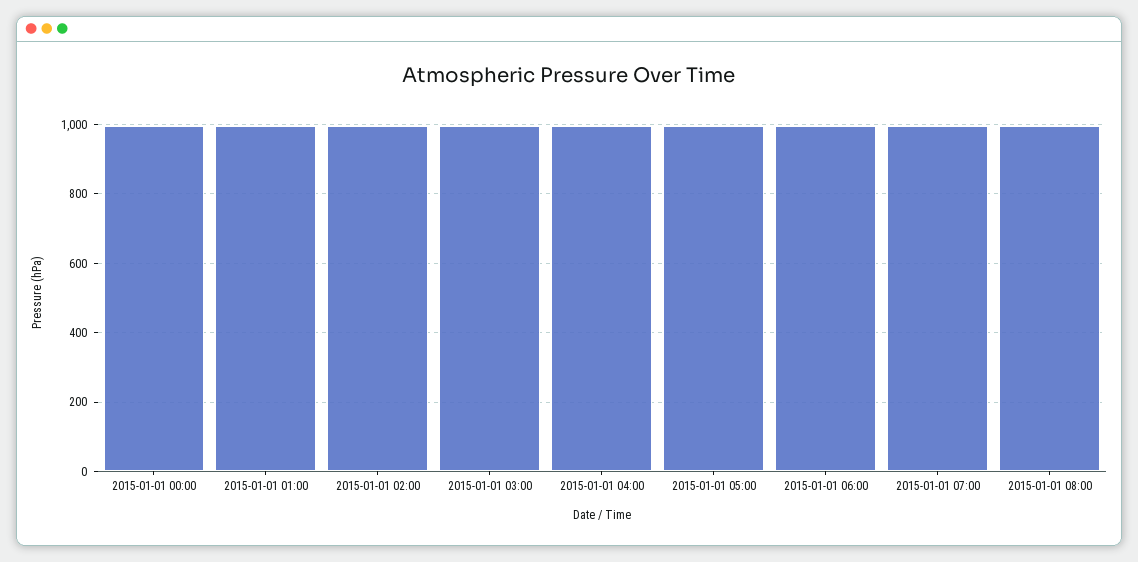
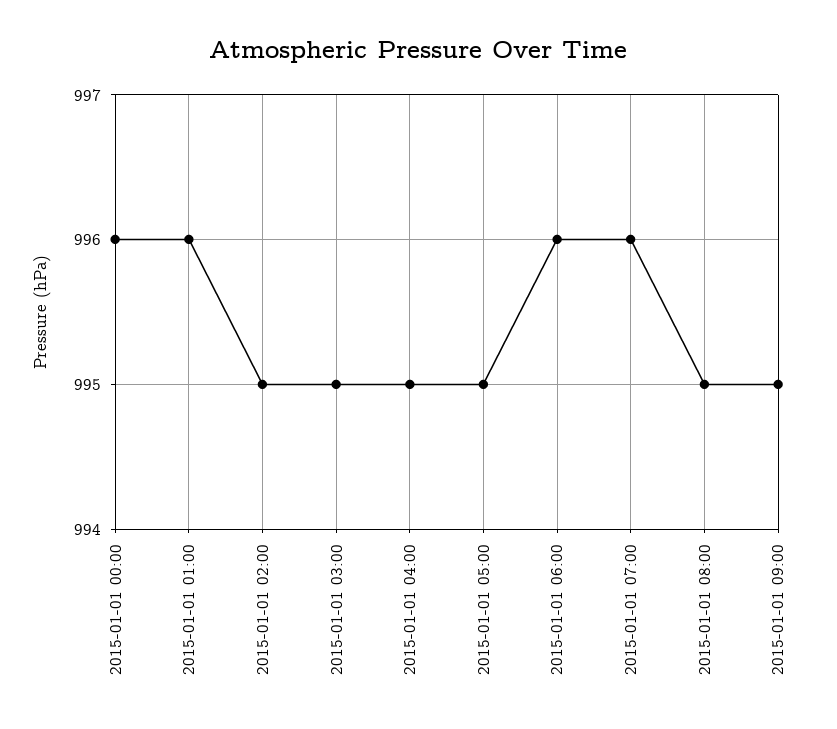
2015-01-01 09:00: none -> 995

